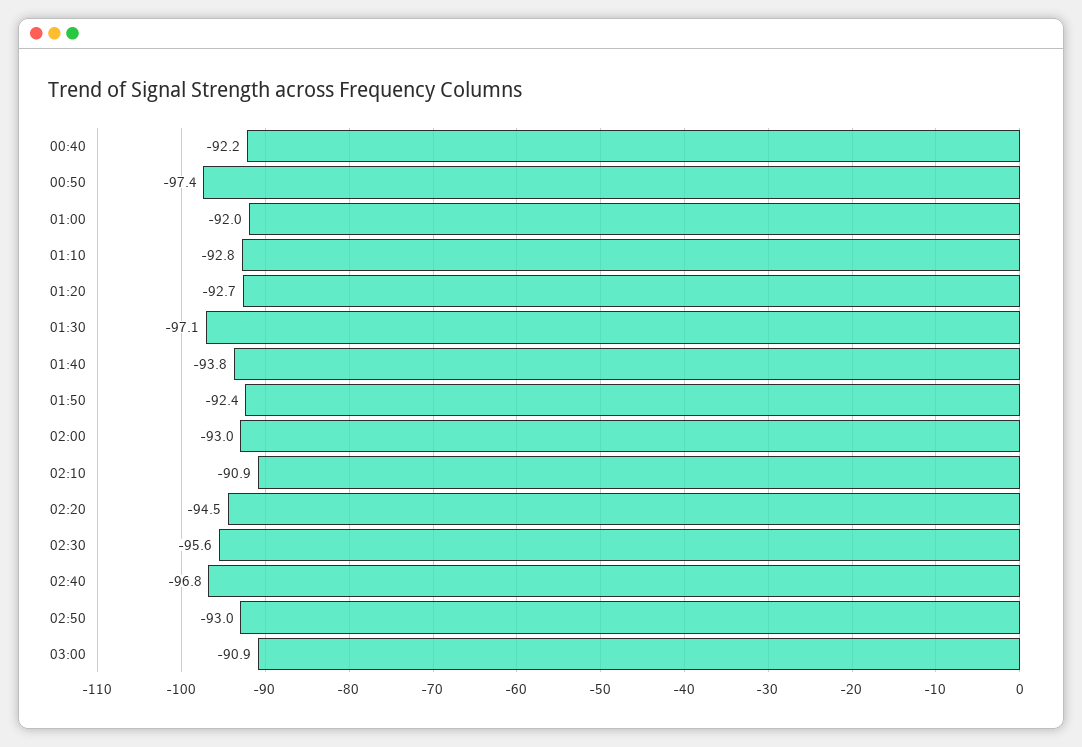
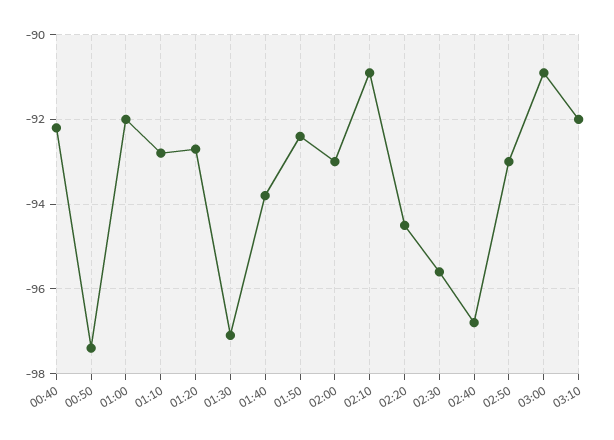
03:10: none -> -92

